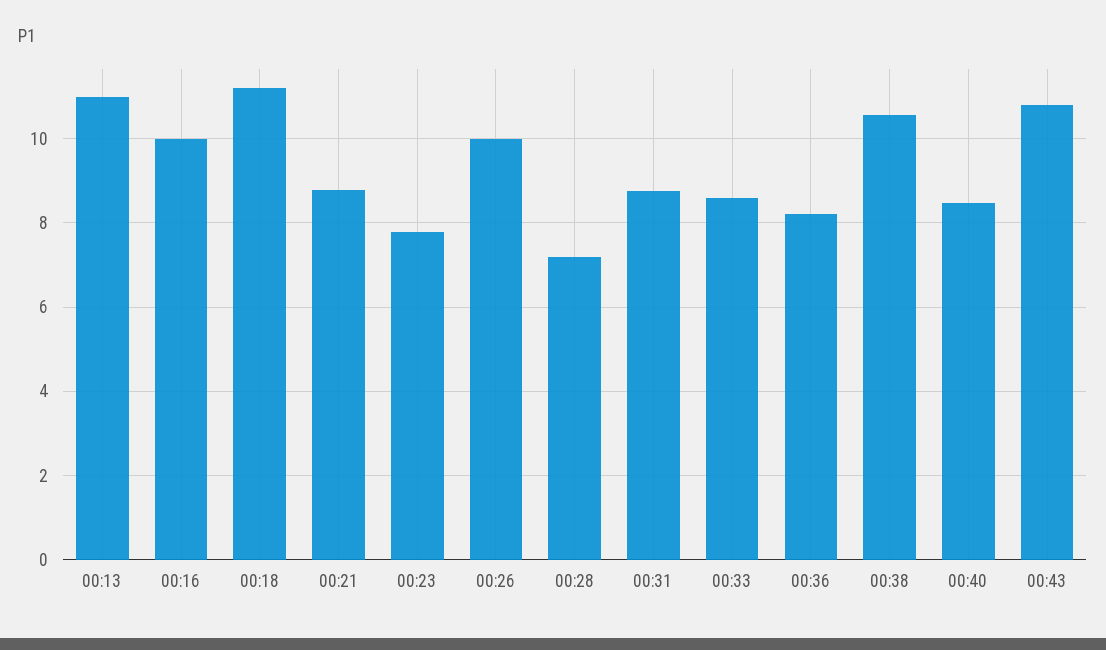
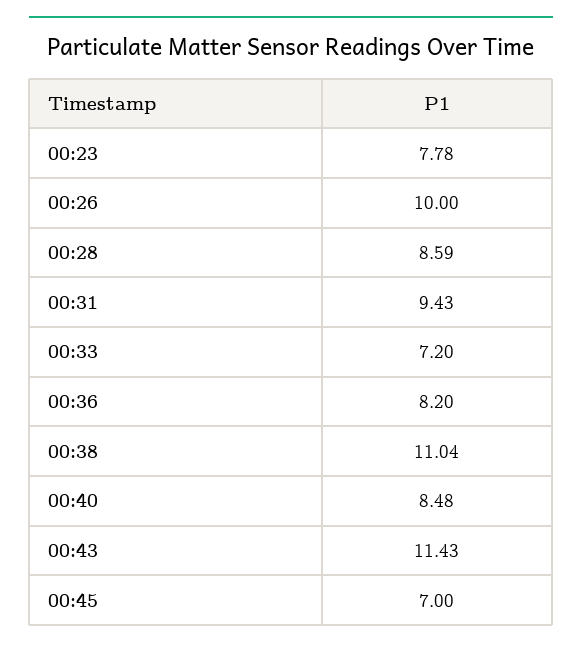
00:13: 11 -> none
00:16: 10 -> none
00:18: 11.2 -> none
00:21: 8.8 -> none
00:28: 7.2 -> 8.59
00:31: 8.8 -> 9.43
00:33: 8.6 -> 7.2
00:38: 10.6 -> 11.04
00:43: 10.8 -> 11.43
00:45: none -> 7

